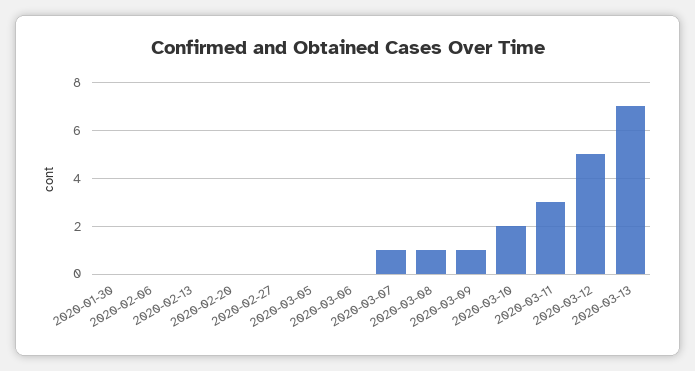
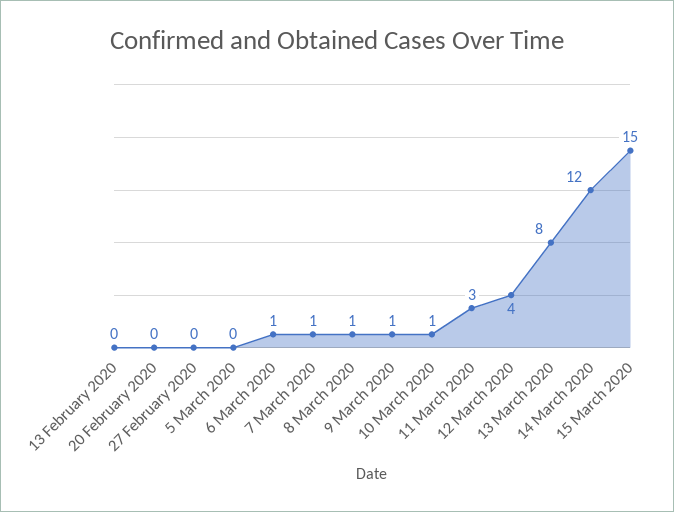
2020-01-30: 0 -> none
2020-02-06: 0 -> none
2020-03-06: 0 -> 1
2020-03-10: 2 -> 1
2020-03-12: 5 -> 4
2020-03-13: 7 -> 8
14 March 2020: none -> 12
15 March 2020: none -> 15

